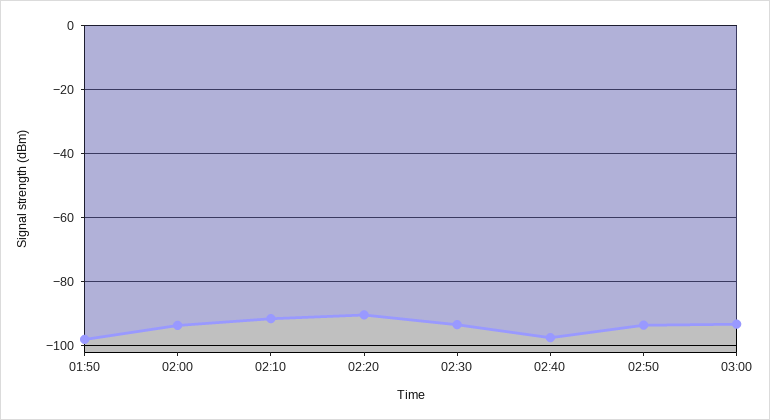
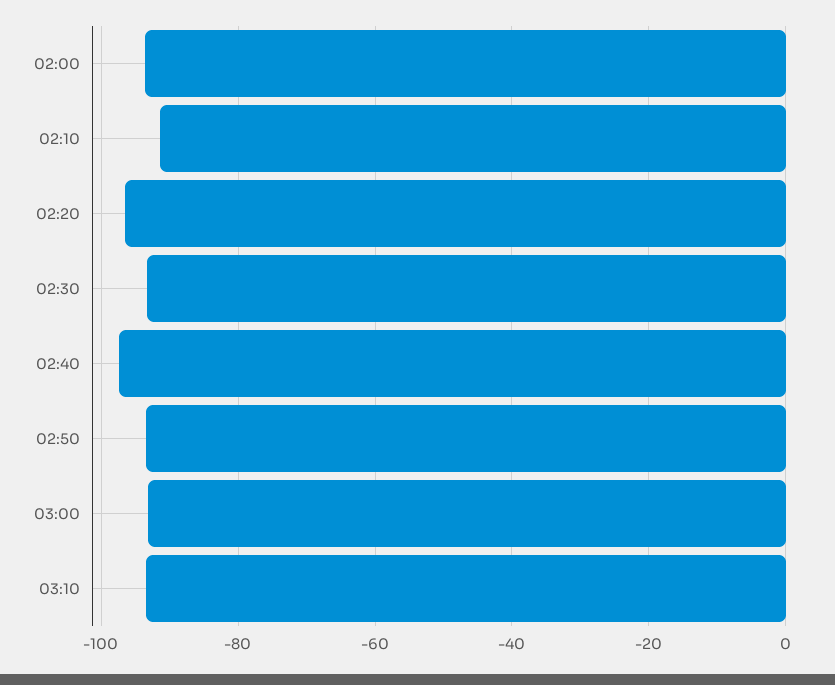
01:50: -98 -> none
02:20: -90 -> -96
03:10: none -> -94

